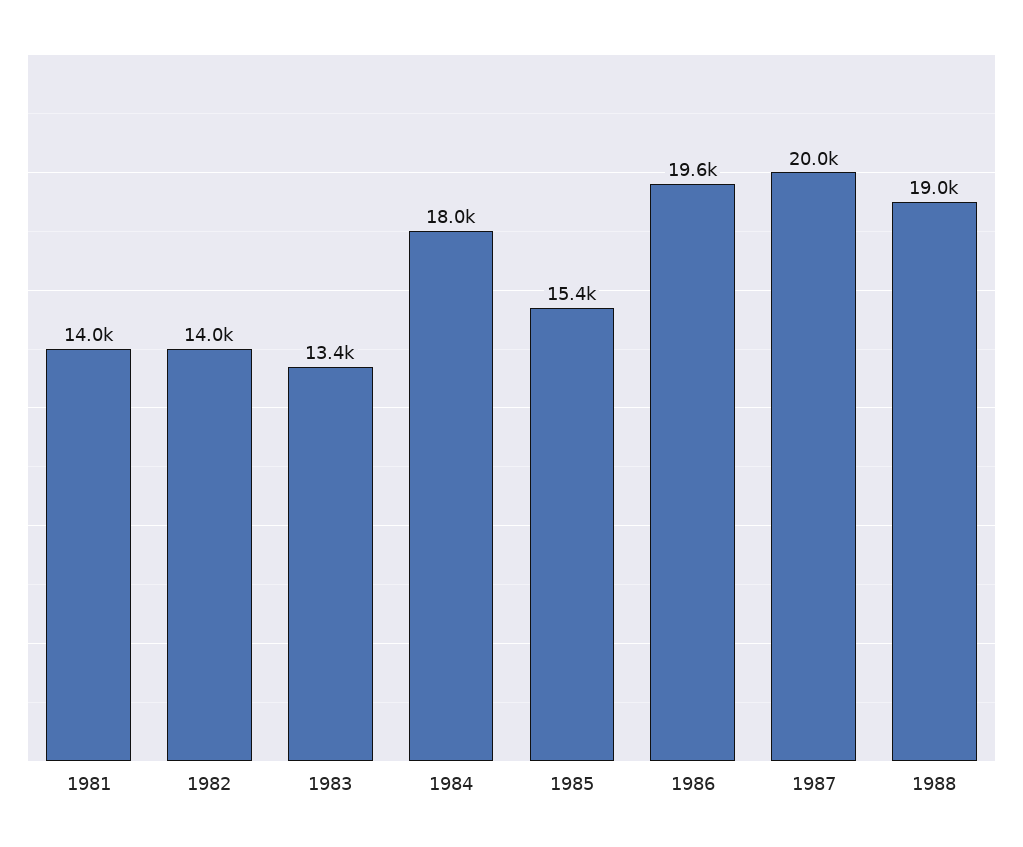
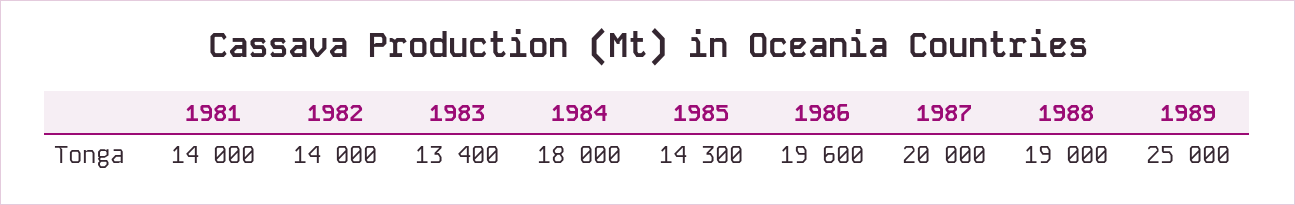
1985: 15400 -> 14300
1989: none -> 25000

